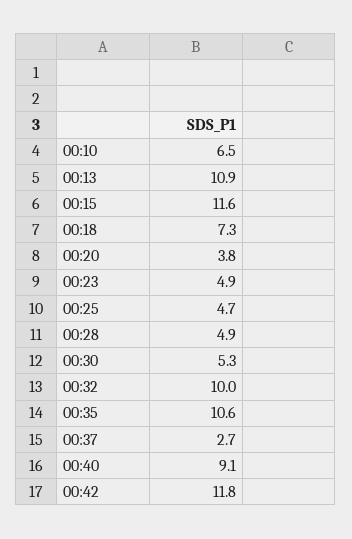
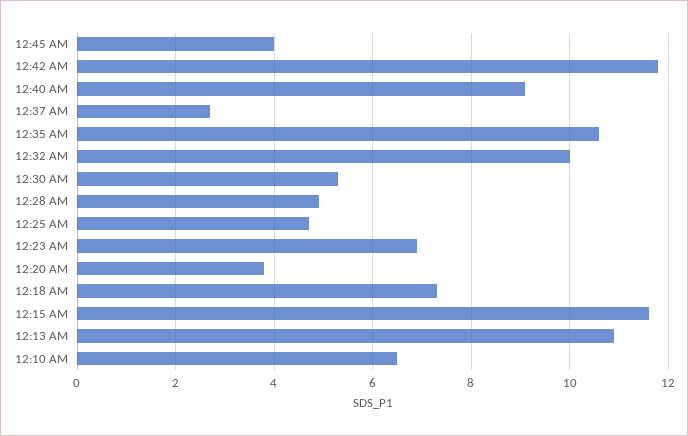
00:23: 4.9 -> 7
12:45 AM: none -> 4

